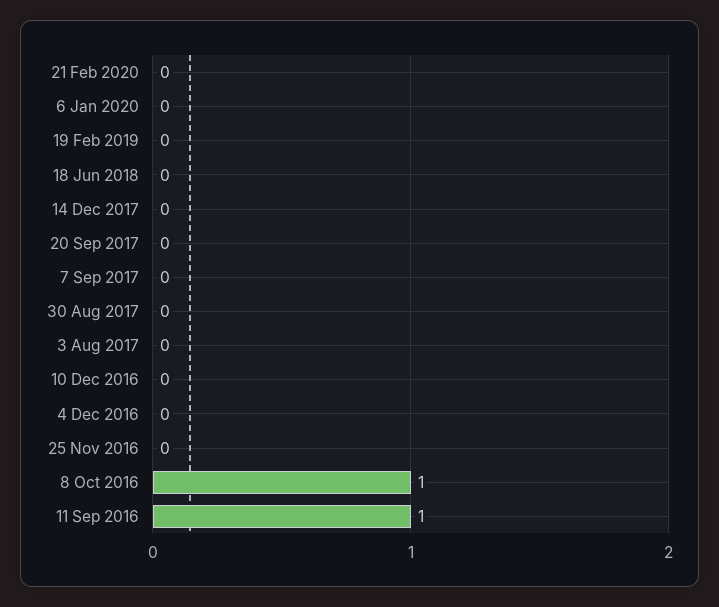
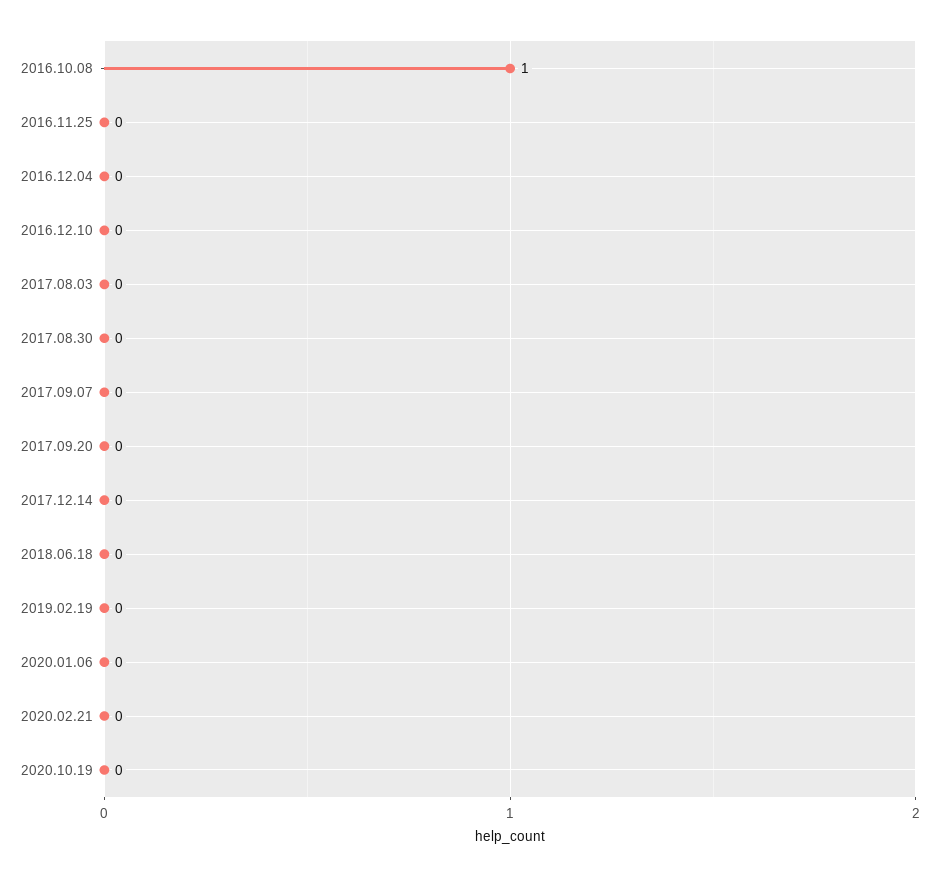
11 Sep 2016: 1 -> none
2020.10.19: none -> 0

